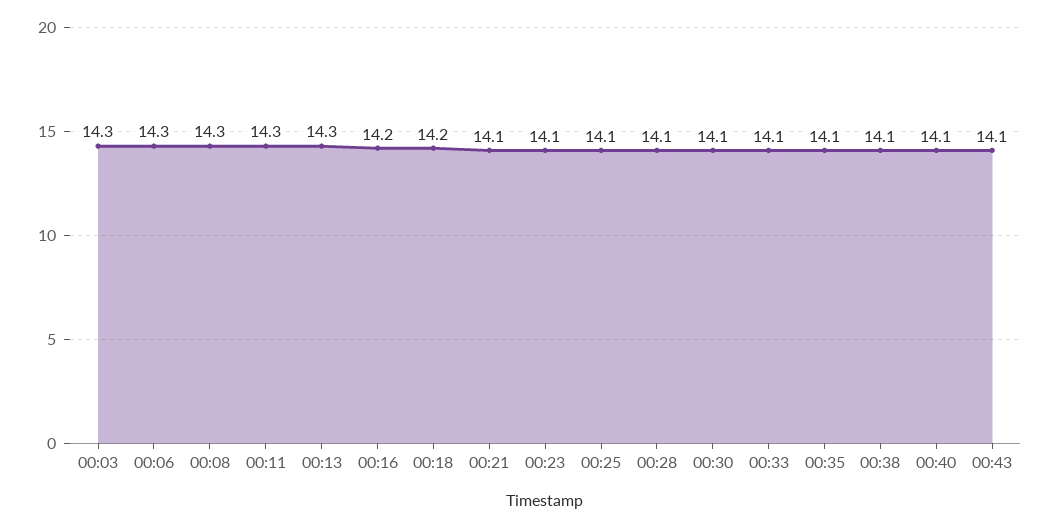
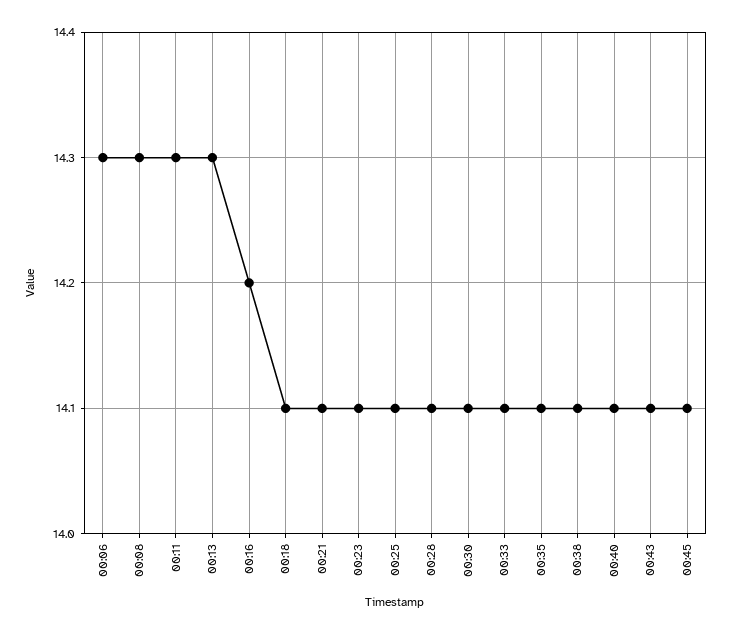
00:03: 14.3 -> none
00:18: 14.2 -> 14.1
00:45: none -> 14.1

